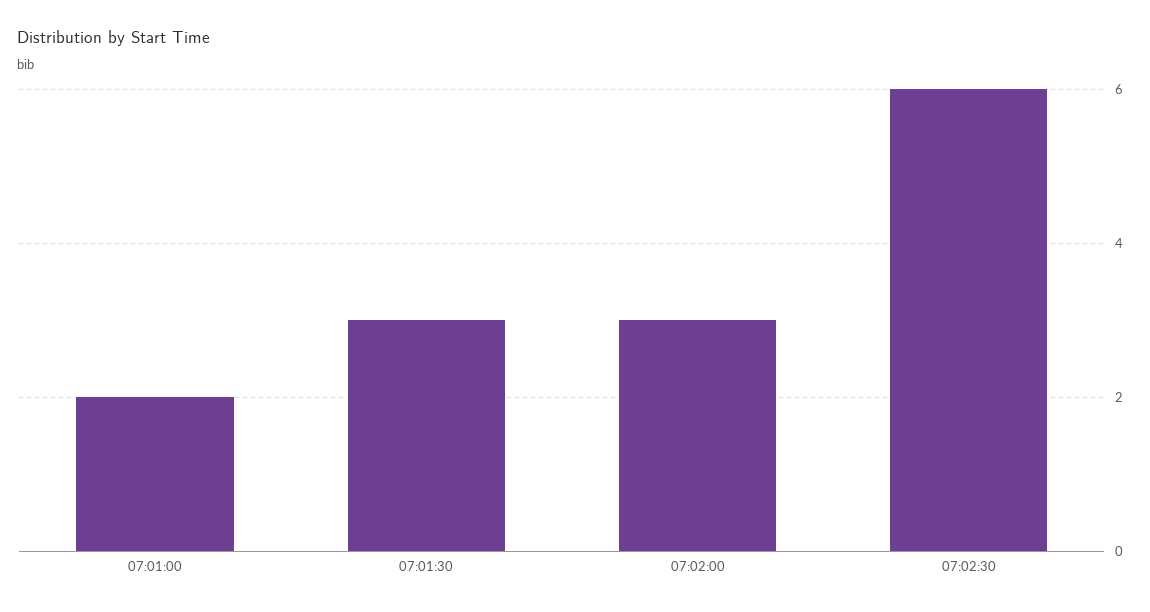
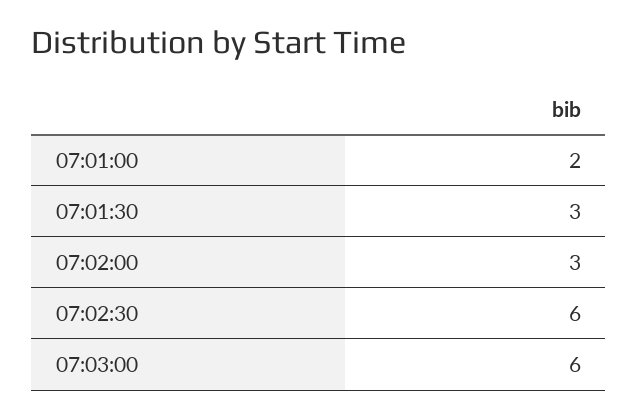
07:03:00: none -> 6

